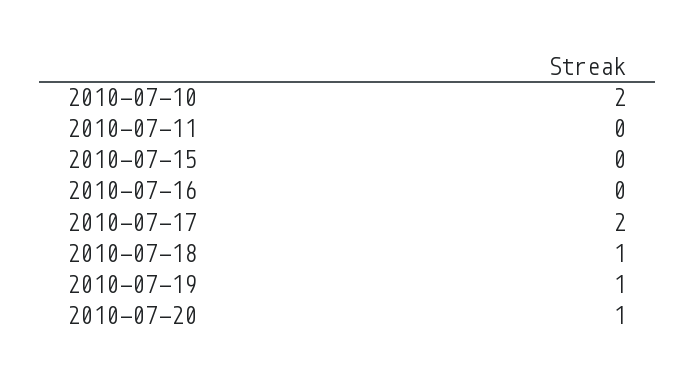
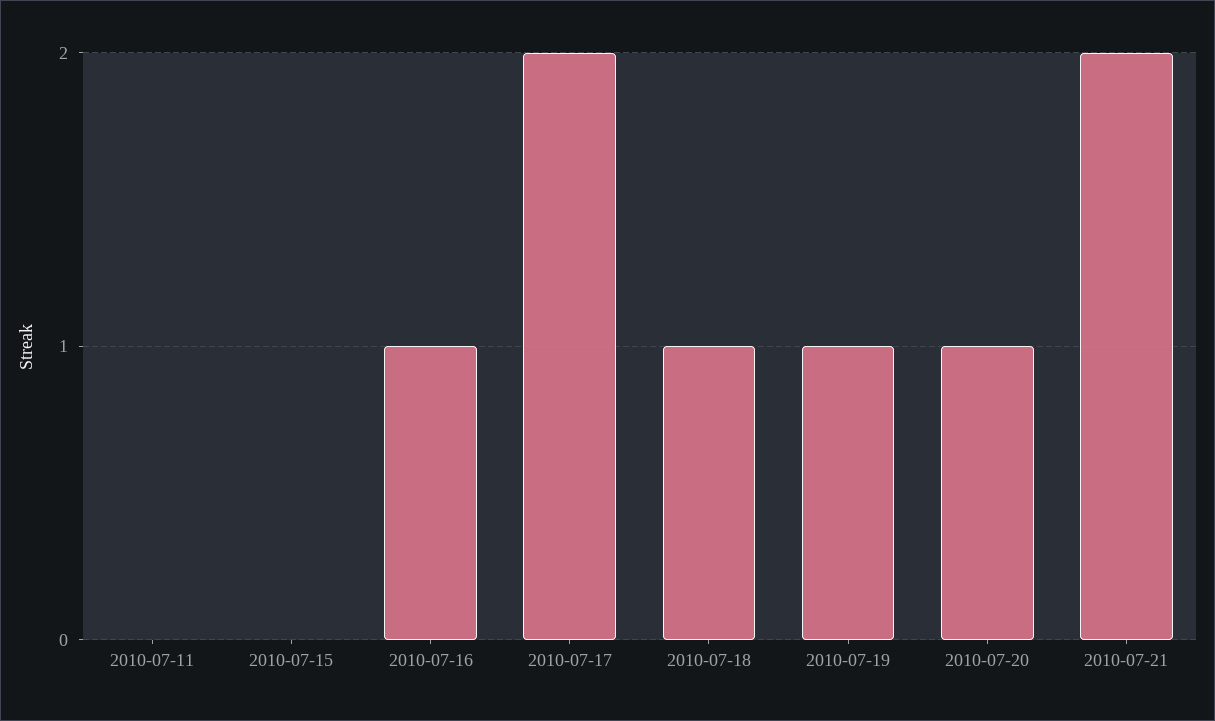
2010-07-10: 2 -> none
2010-07-16: 0 -> 1
2010-07-21: none -> 2

